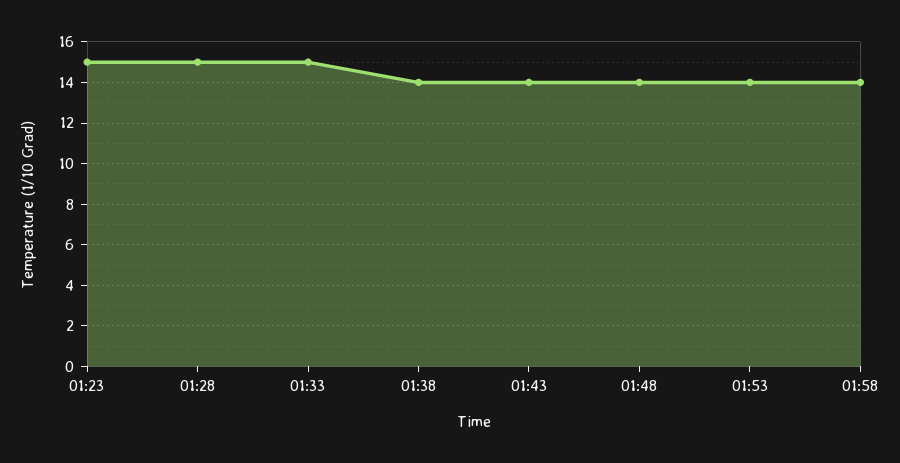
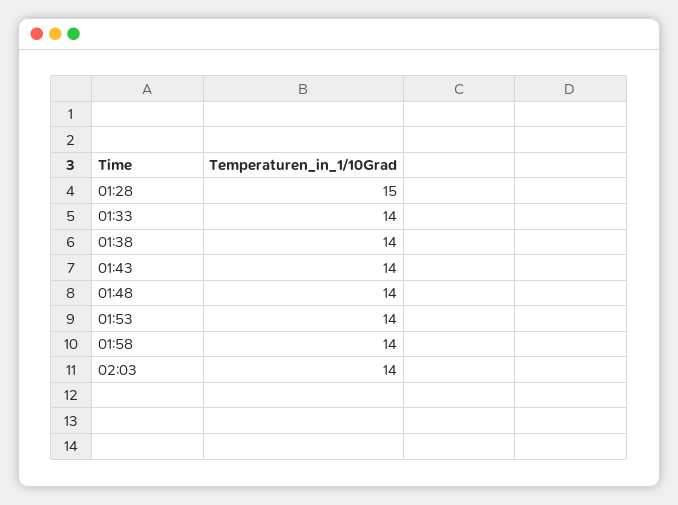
01:23: 15 -> none
01:33: 15 -> 14
02:03: none -> 14

